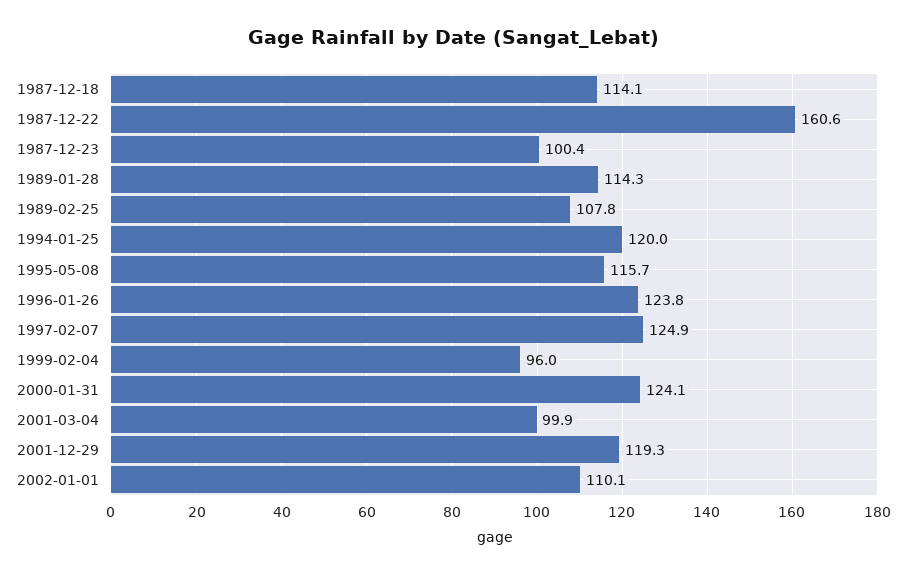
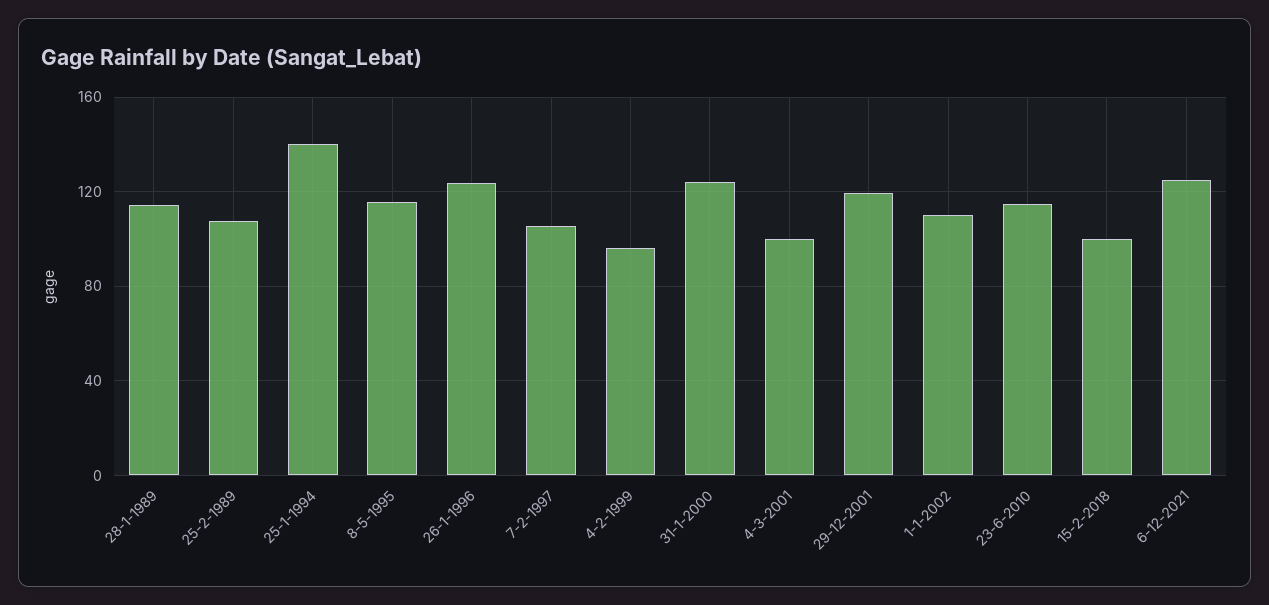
1987-12-18: 114.1 -> none
1987-12-22: 160.6 -> none
1987-12-23: 100.4 -> none
1994-01-25: 120 -> 140
1997-02-07: 124.9 -> 105
23-6-2010: none -> 115
15-2-2018: none -> 100
6-12-2021: none -> 125

